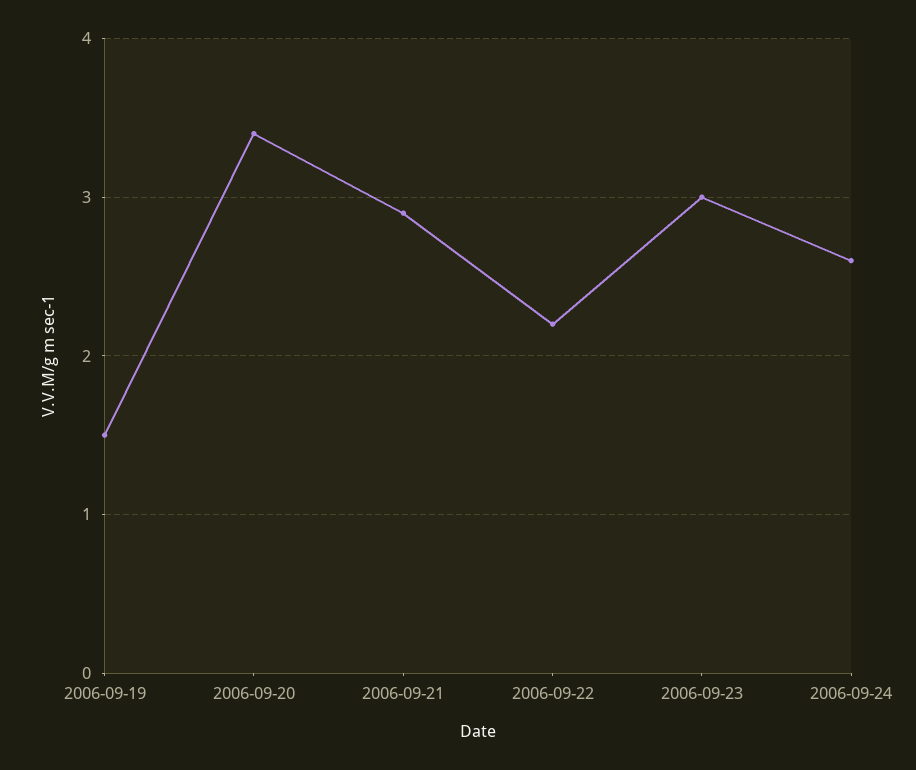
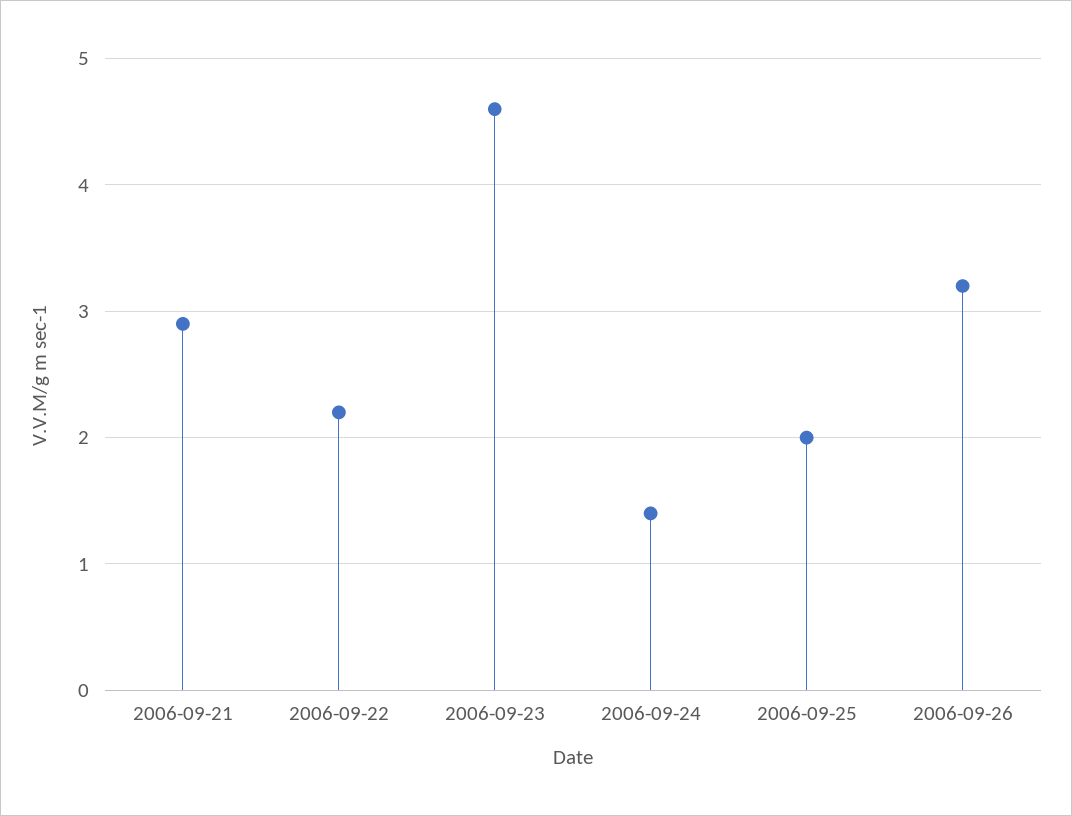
2006-09-19: 1.5 -> none
2006-09-20: 3.4 -> none
2006-09-23: 3 -> 4.6
2006-09-24: 2.6 -> 1.4
2006-09-25: none -> 2
2006-09-26: none -> 3.2

